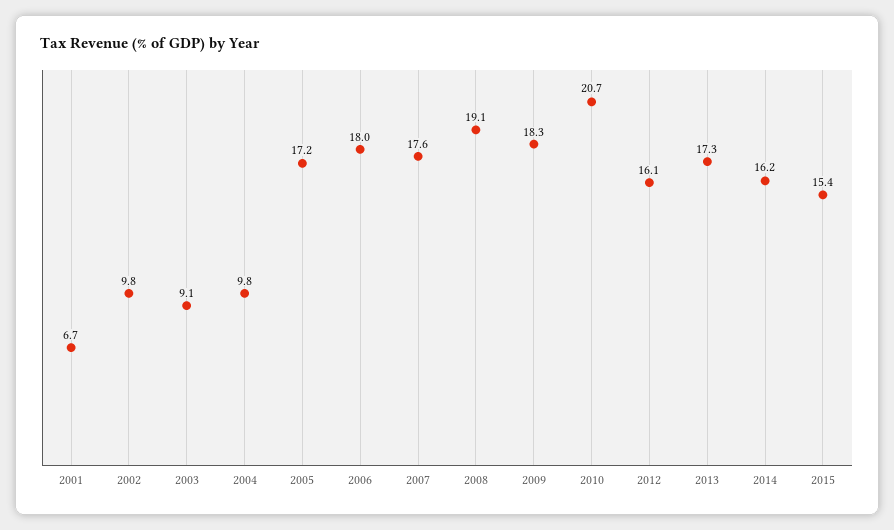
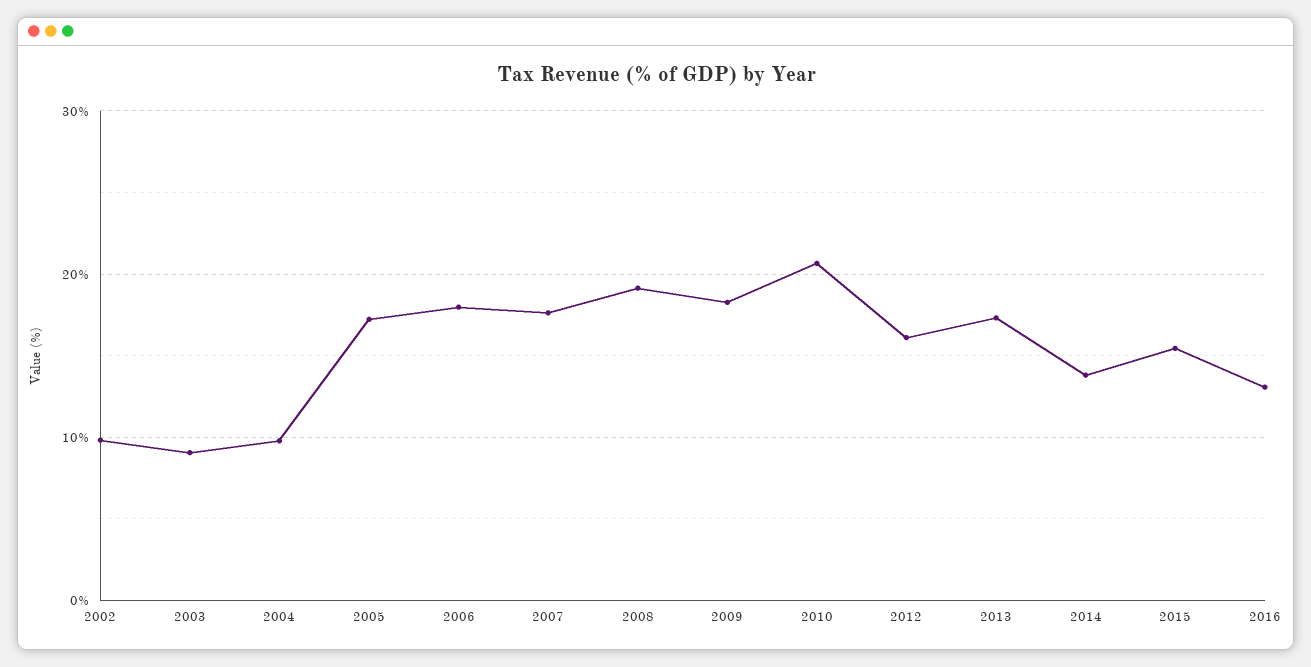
2001: 6.7 -> none
2014: 16.2 -> 14
2016: none -> 13

